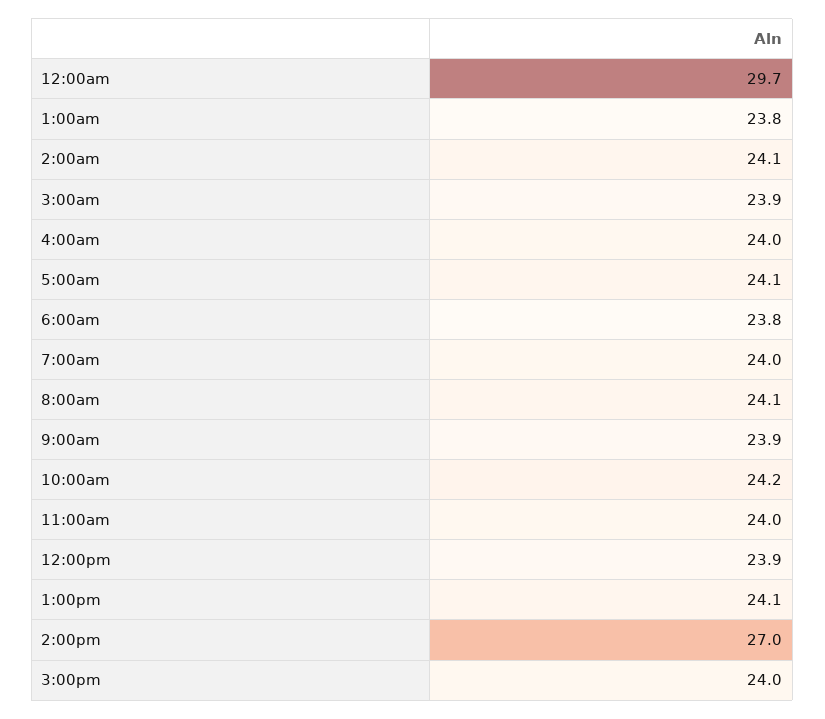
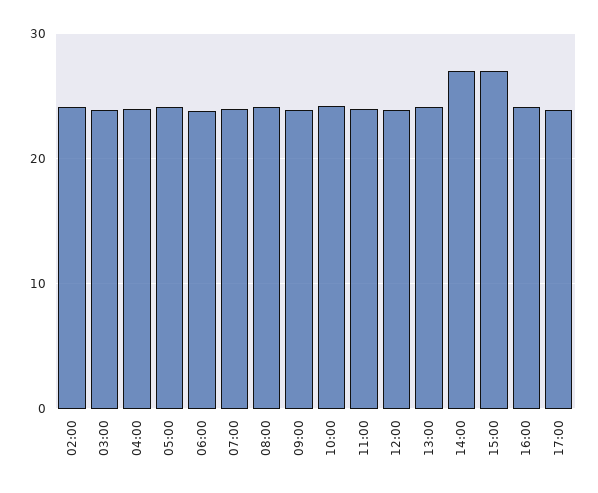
12:00am: 29.7 -> none
1:00am: 23.8 -> none
3:00pm: 24 -> 27
16:00: none -> 24
17:00: none -> 24

